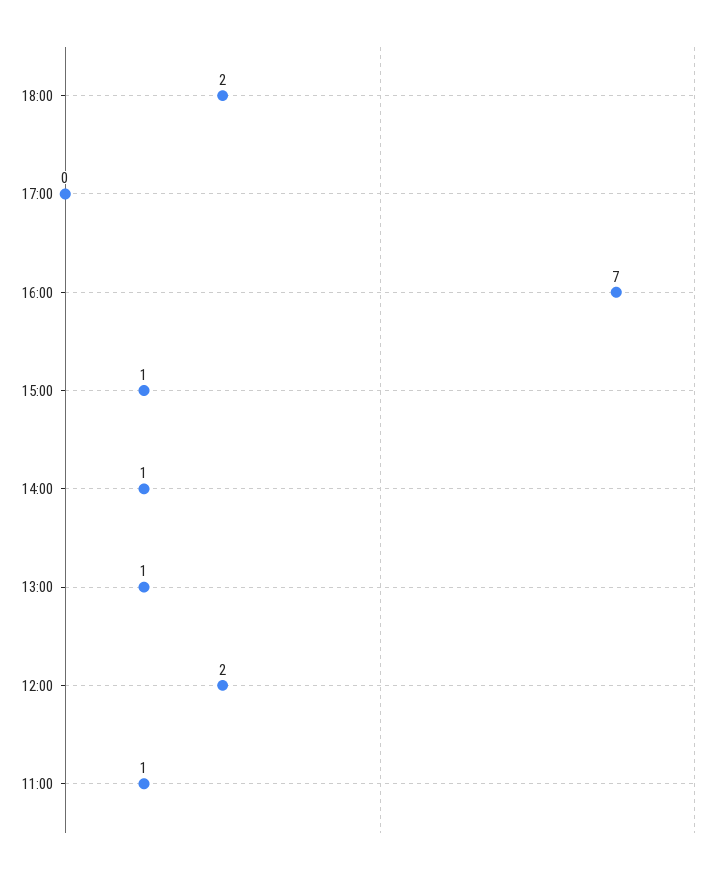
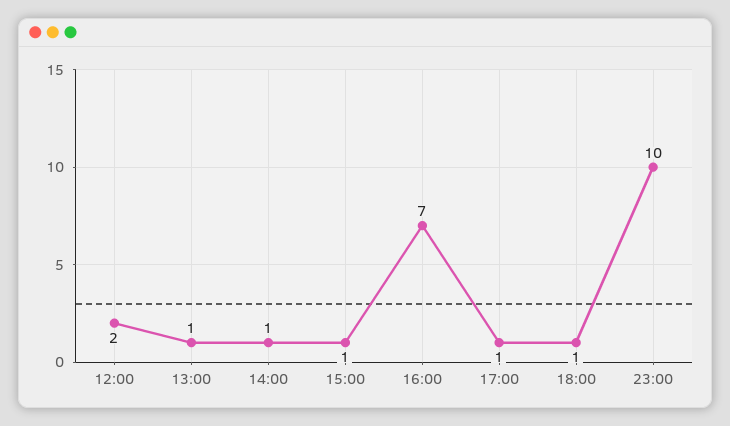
18:00: 2 -> 1
17:00: 0 -> 1
11:00: 1 -> none
23:00: none -> 10

